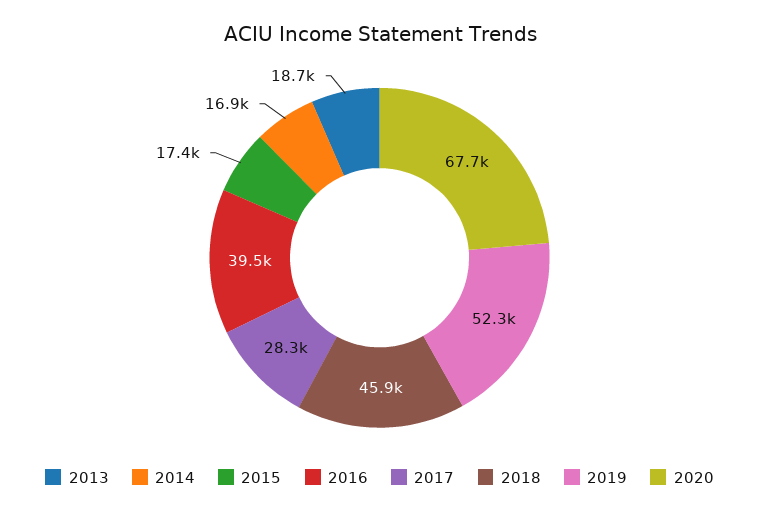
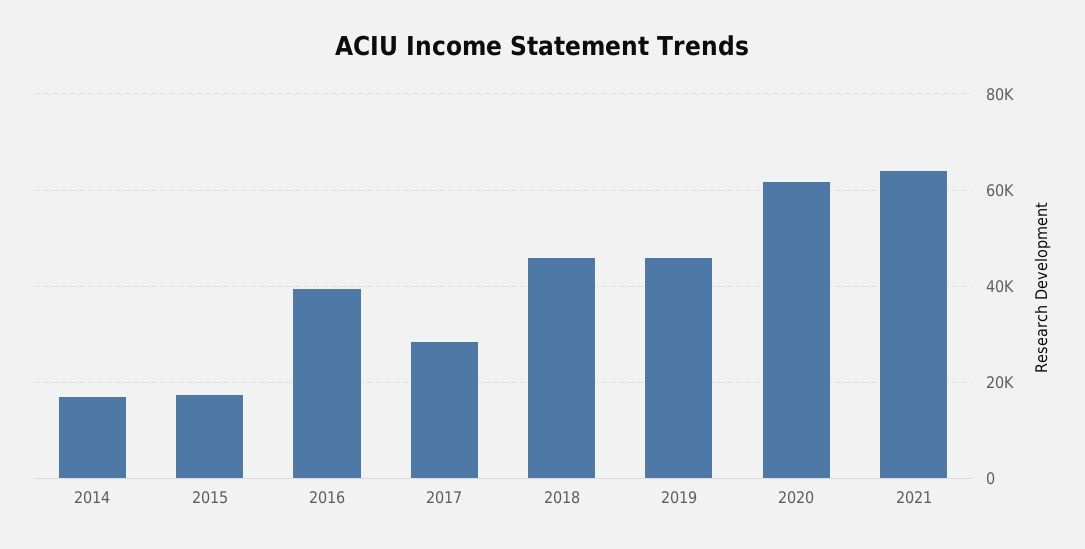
2013: 18700 -> none
2019: 52300 -> 46000
2020: 67700 -> 62000
2021: none -> 64000

